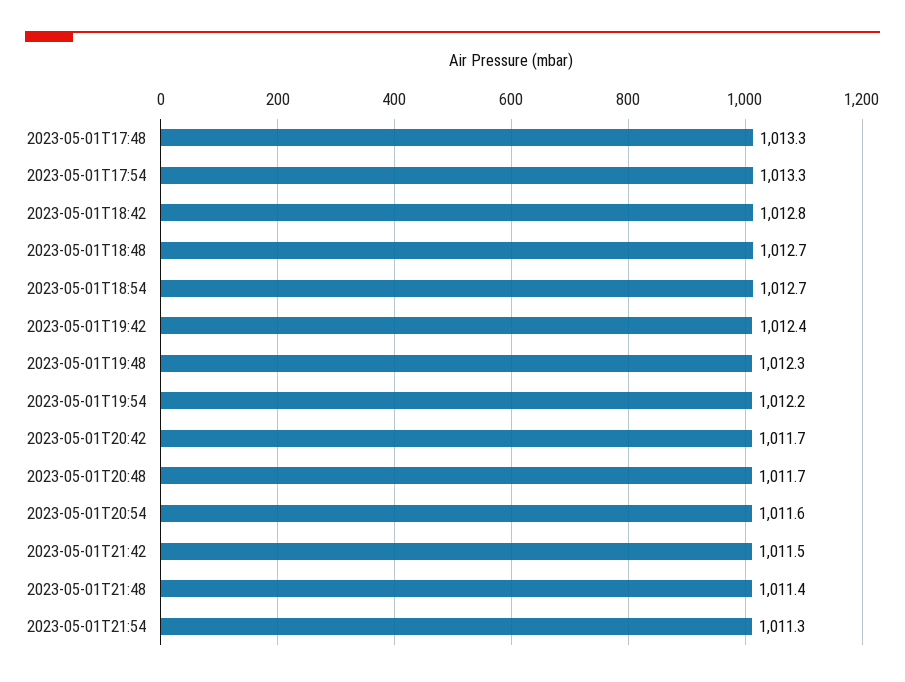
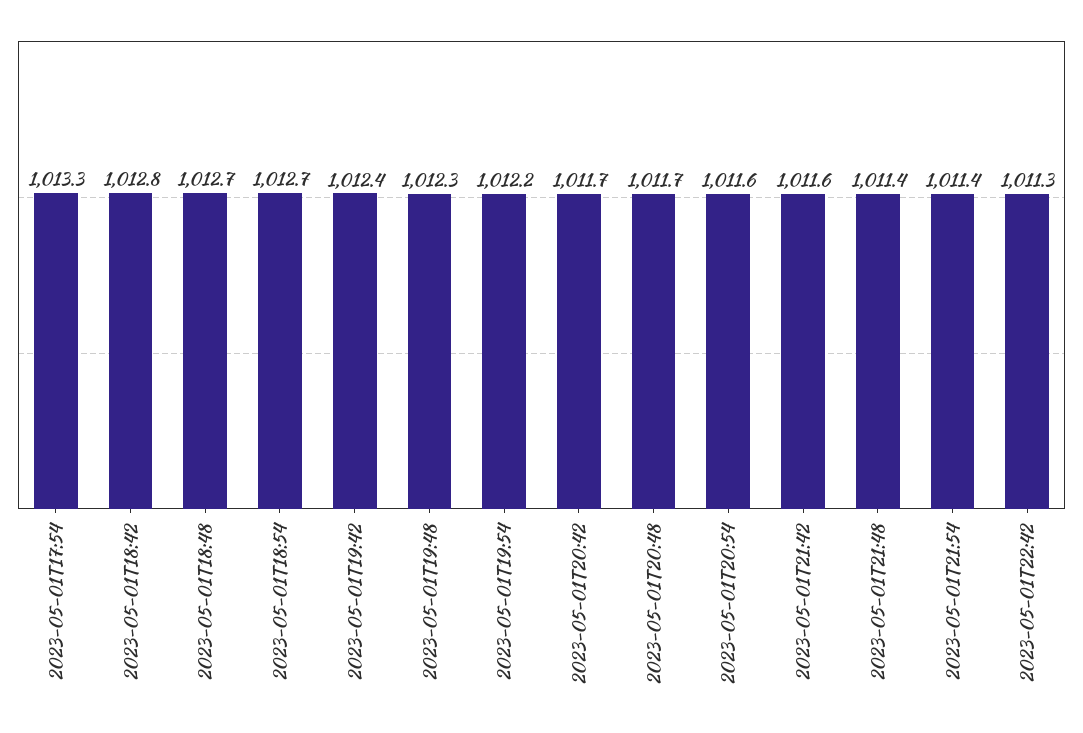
2023-05-01T17:48: 1013.3 -> none
2023-05-01T21:42: 1011.5 -> 1011.6
2023-05-01T21:54: 1011.3 -> 1011.4
2023-05-01T22:42: none -> 1011.3

